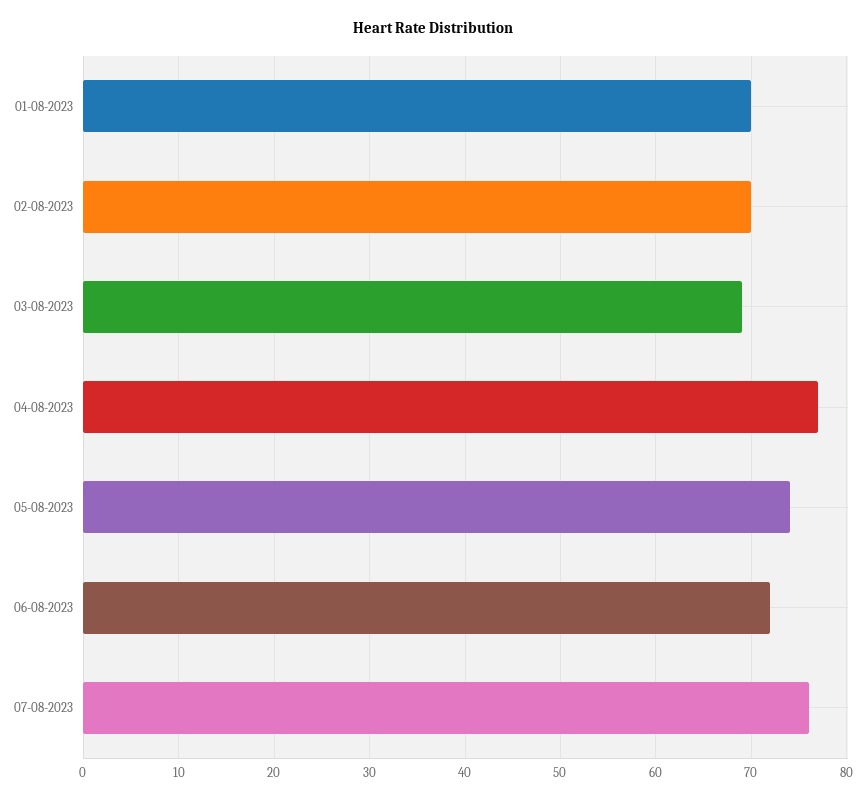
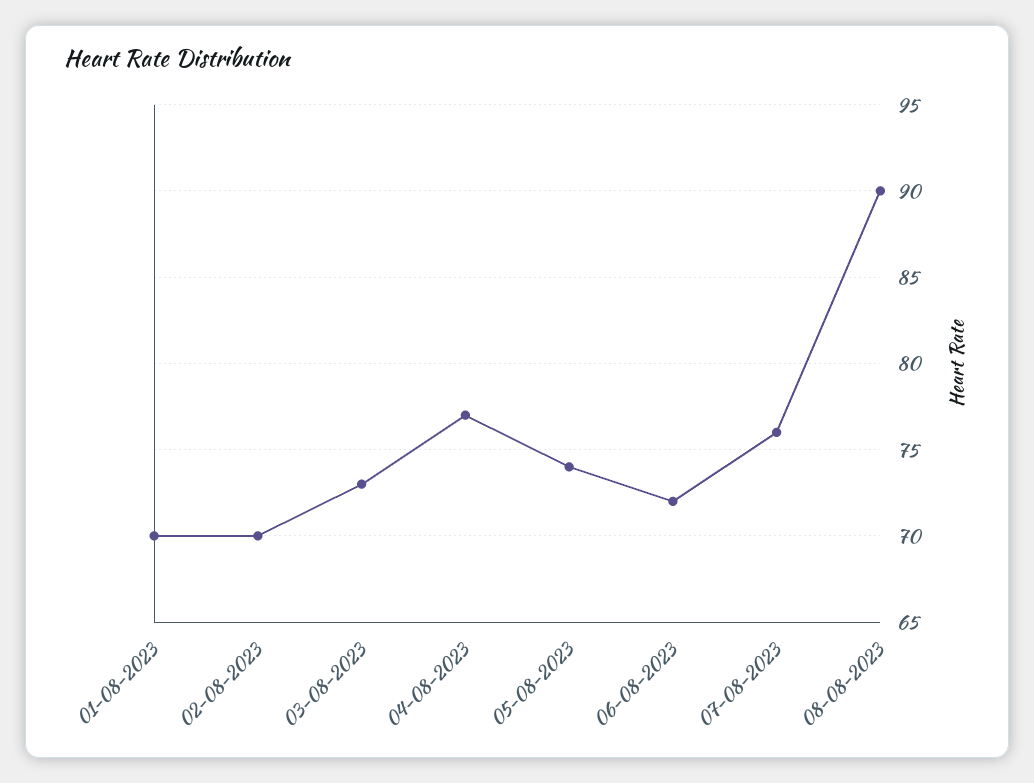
03-08-2023: 69 -> 73
08-08-2023: none -> 90

